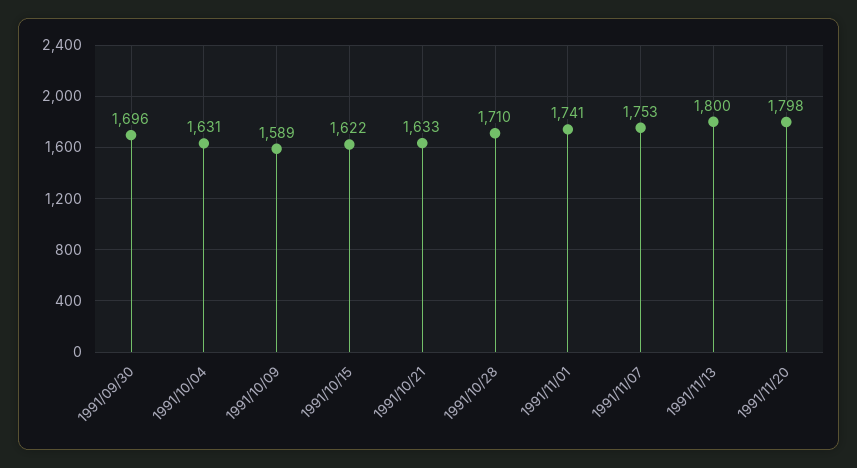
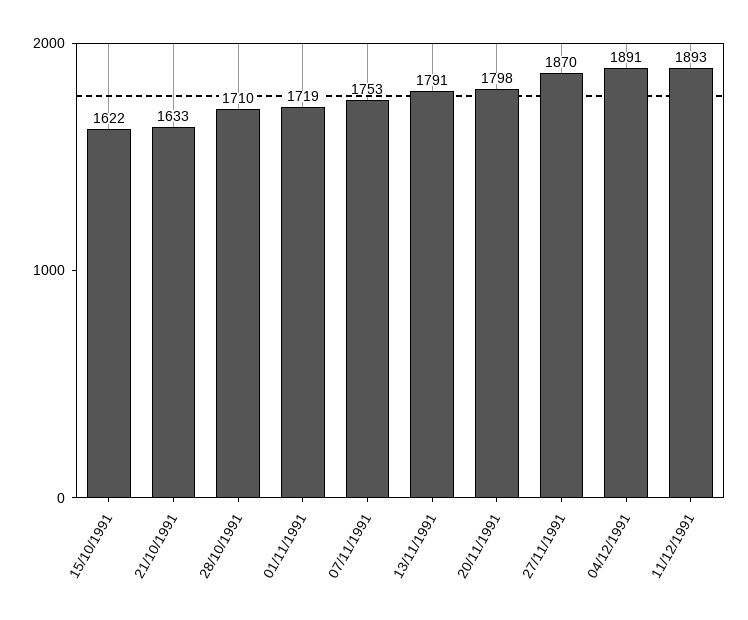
1991/09/30: 1696 -> none
1991/10/04: 1631 -> none
1991/10/09: 1589 -> none
1991/11/01: 1741 -> 1719
1991/11/13: 1800 -> 1791
27/11/1991: none -> 1870
04/12/1991: none -> 1891
11/12/1991: none -> 1893

